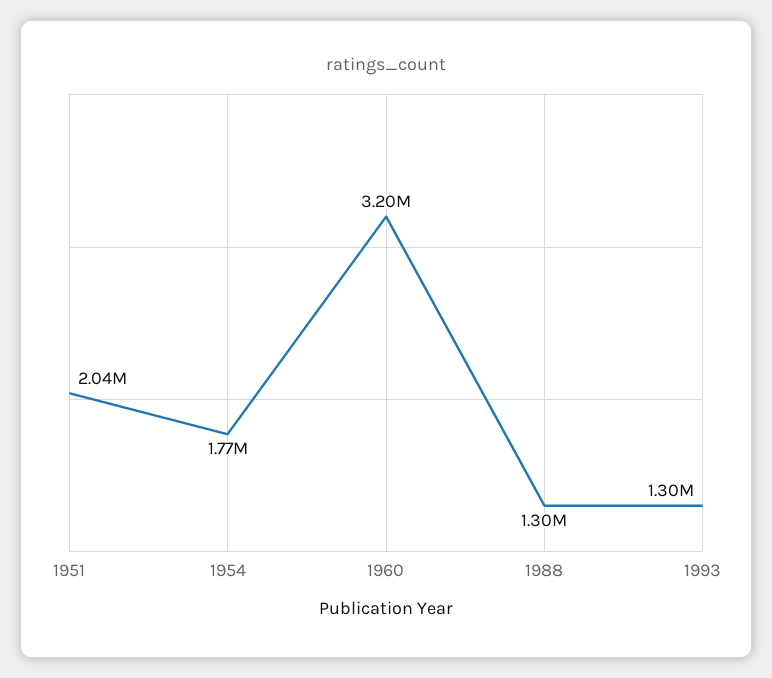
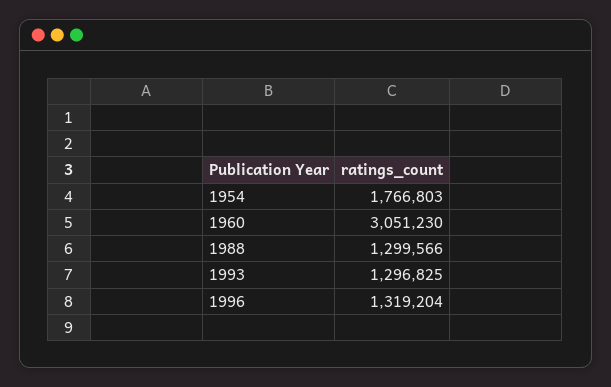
1951: 2040000 -> none
1960: 3200000 -> 3051230
1996: none -> 1319204

